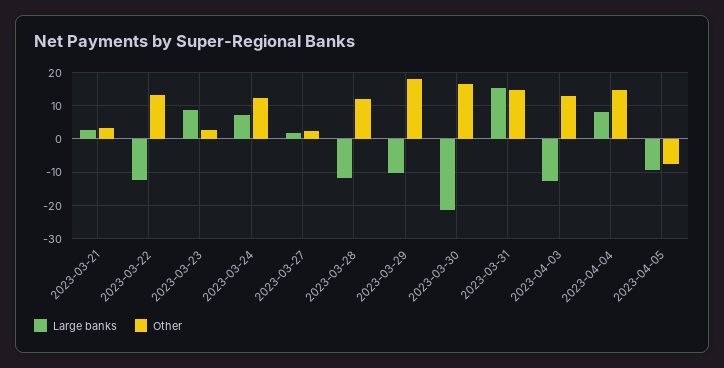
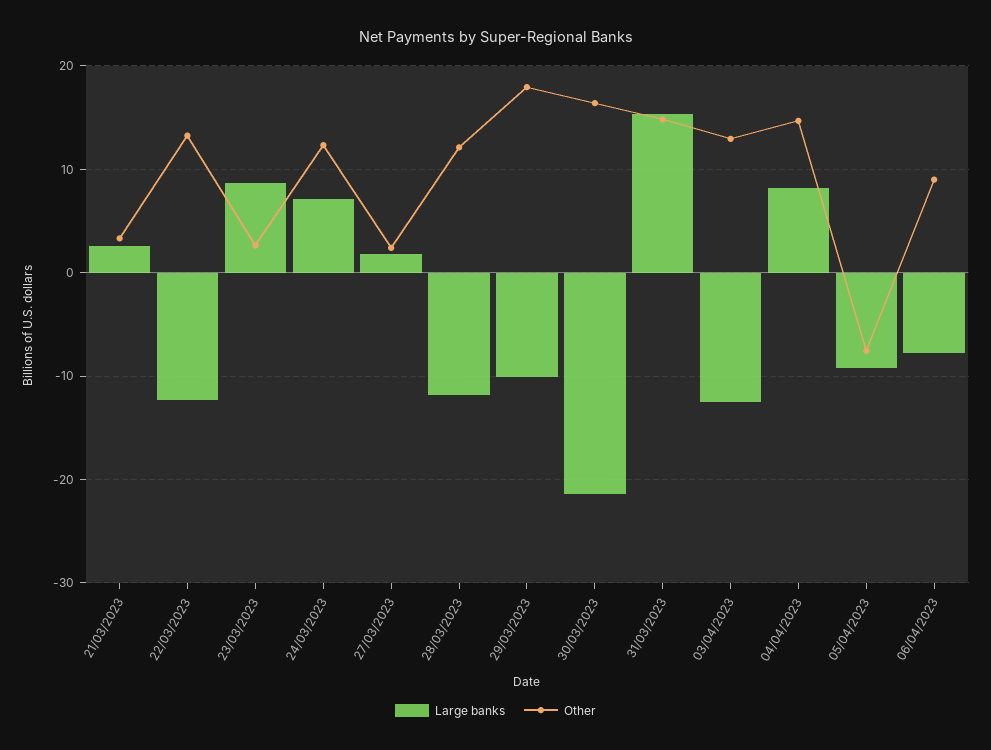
Large banks, 06/04/2023: none -> -8
Other, 06/04/2023: none -> 9

